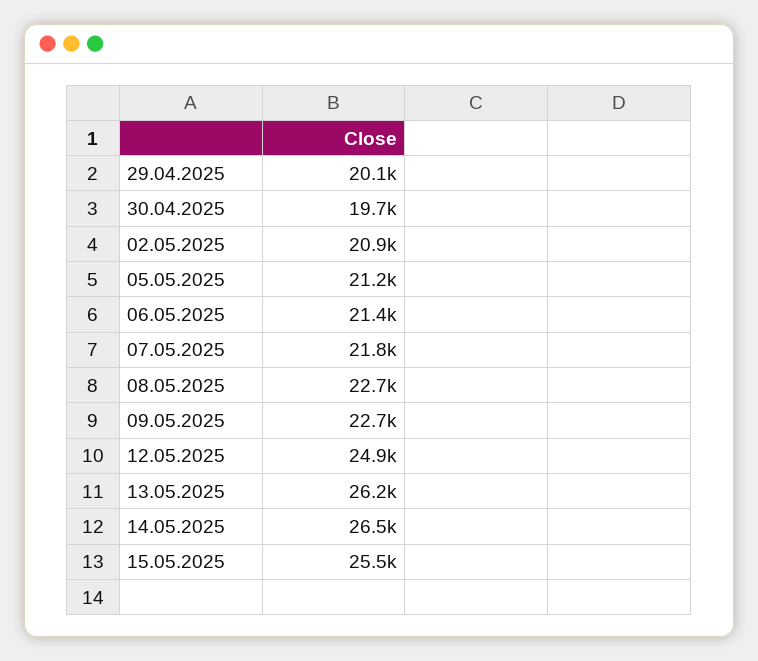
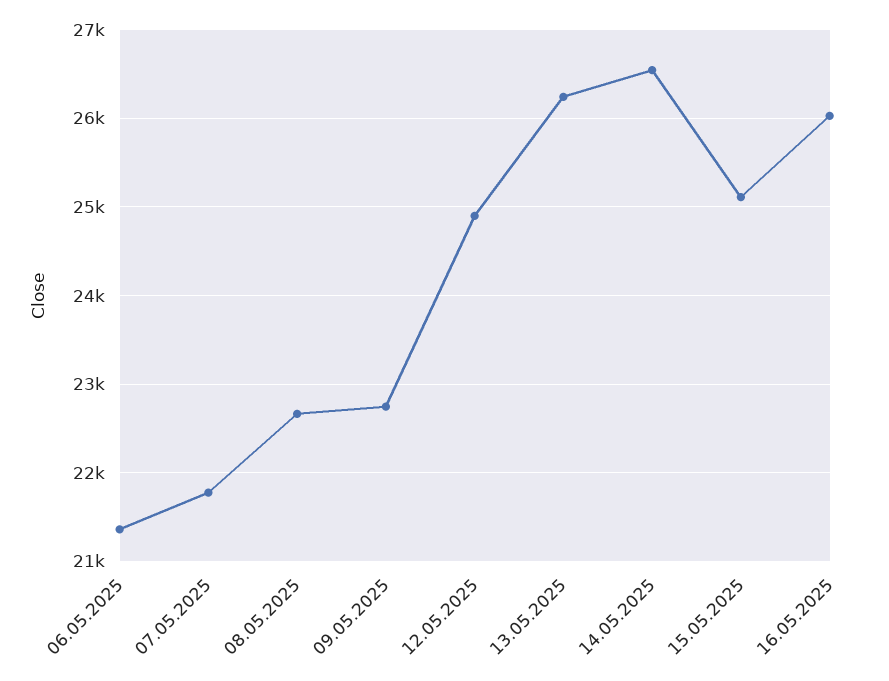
29.04.2025: 20100 -> none
30.04.2025: 19700 -> none
02.05.2025: 20900 -> none
05.05.2025: 21200 -> none
15.05.2025: 25500 -> 25100
16.05.2025: none -> 26000

